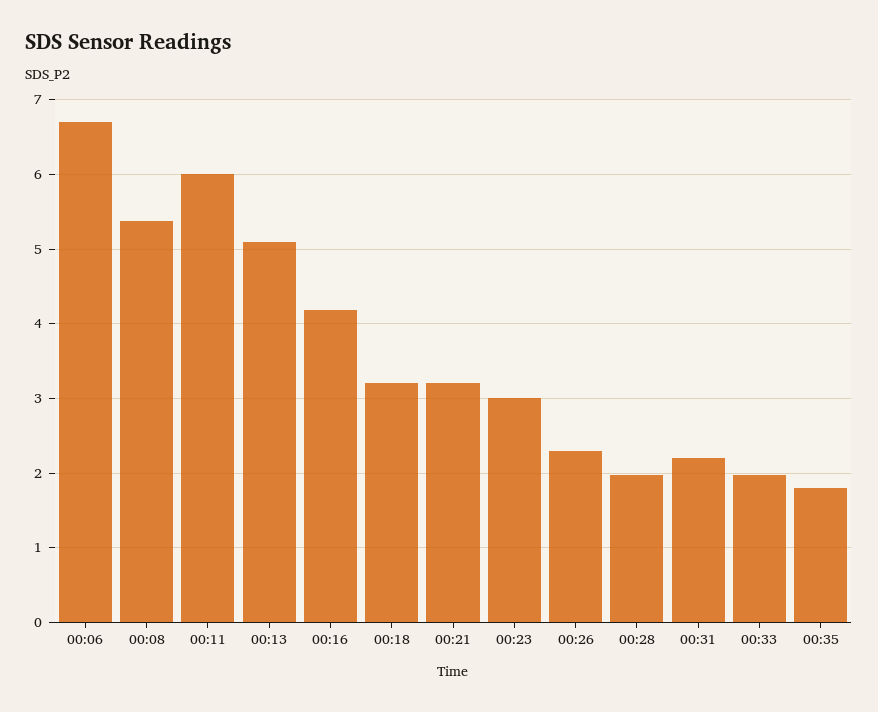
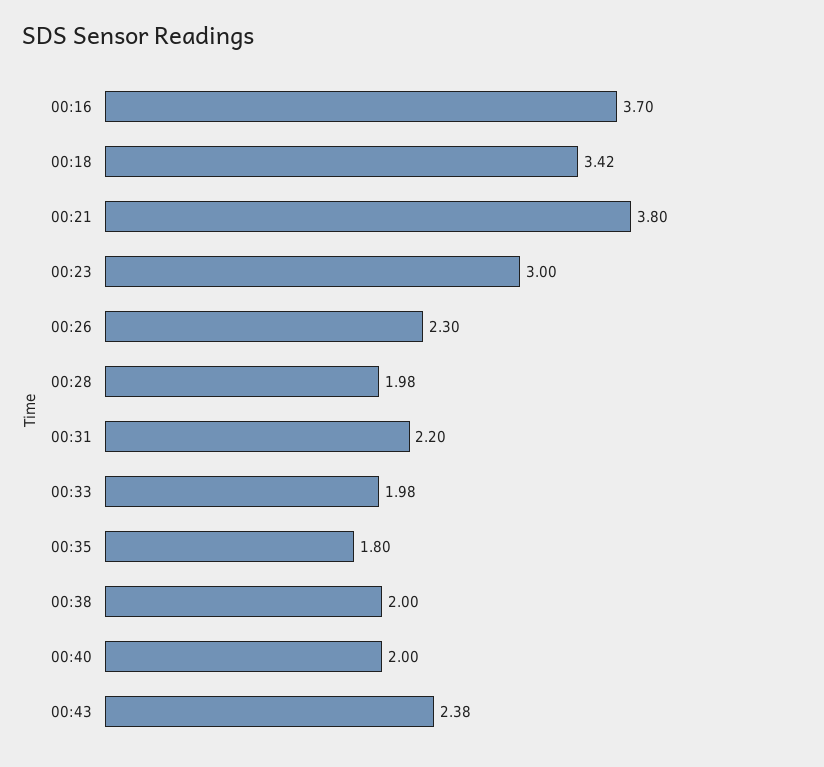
00:06: 6.7 -> none
00:08: 5.4 -> none
00:11: 6 -> none
00:13: 5.1 -> none
00:16: 4.2 -> 3.7
00:18: 3.2 -> 3.42
00:21: 3.2 -> 3.8
00:38: none -> 2
00:40: none -> 2
00:43: none -> 2.38

